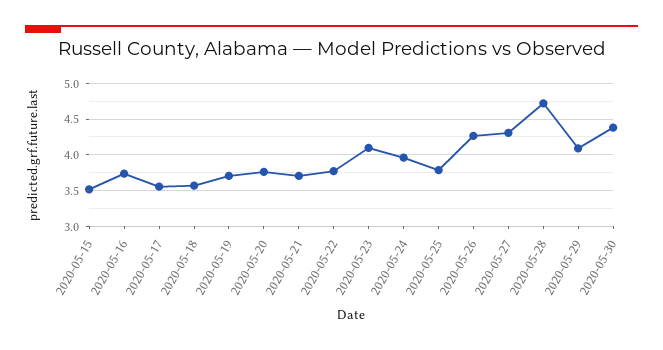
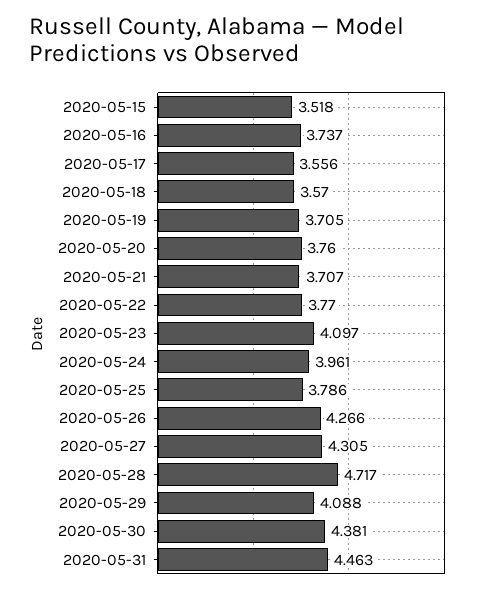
2020-05-31: none -> 4.463

